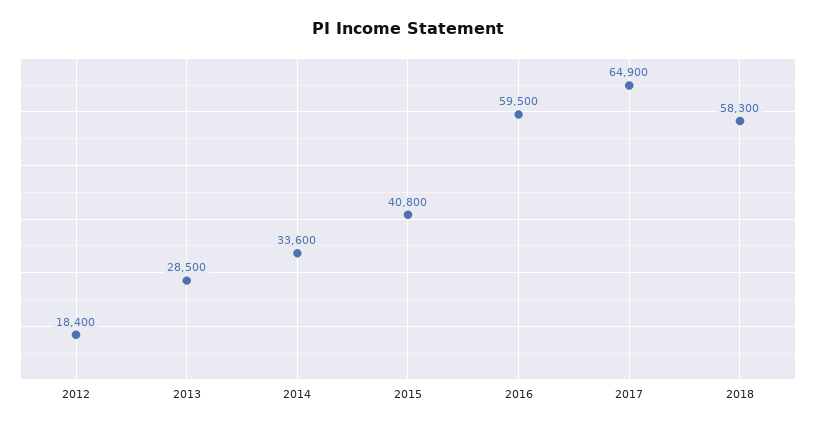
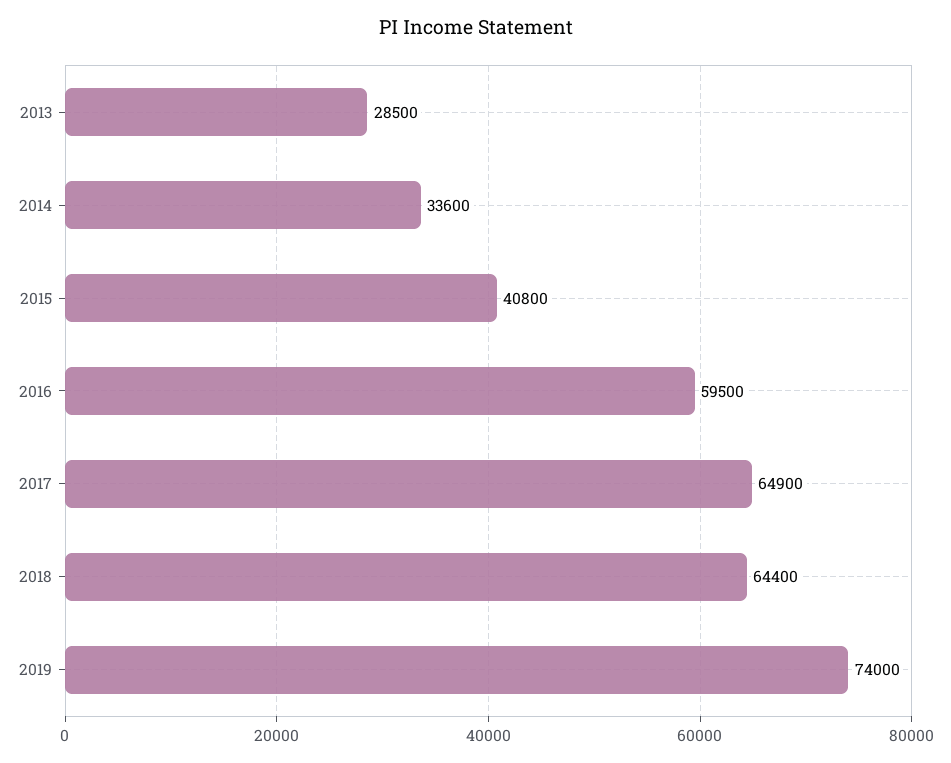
2012: 18400 -> none
2018: 58300 -> 64400
2019: none -> 74000

